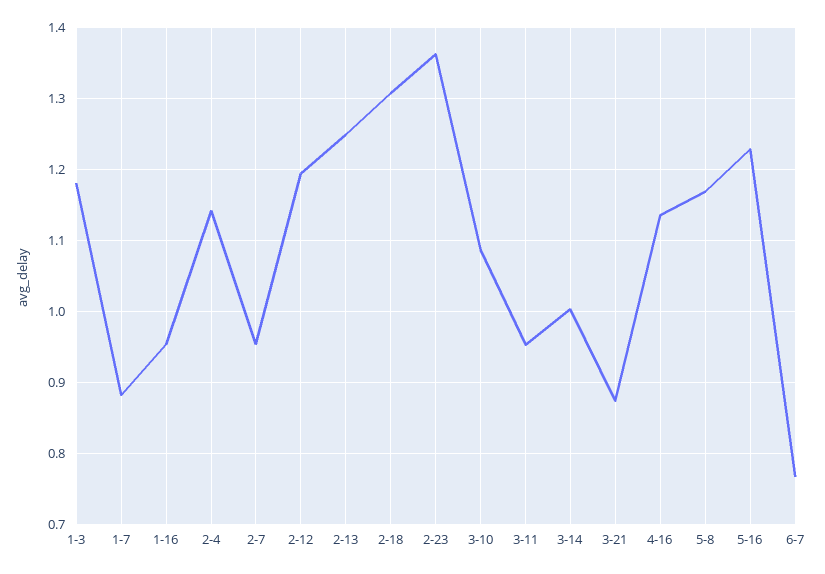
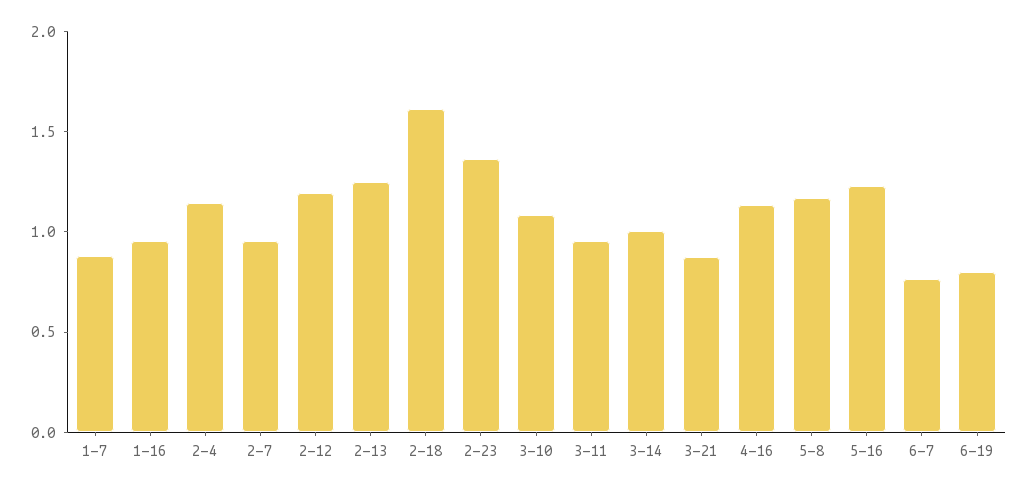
1-3: 1.18 -> none
2-18: 1.31 -> 1.6
6-19: none -> 0.8

